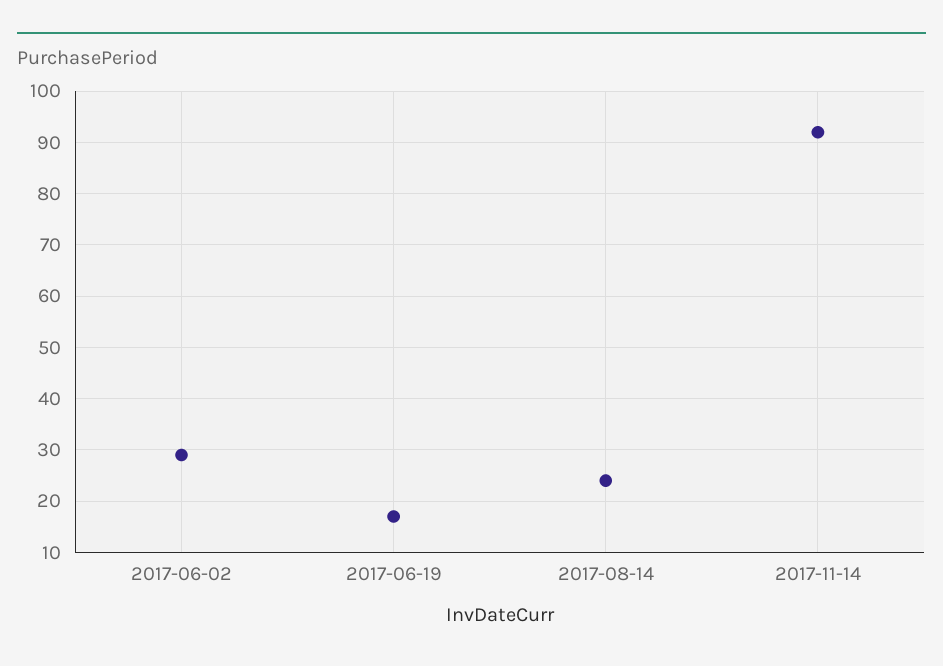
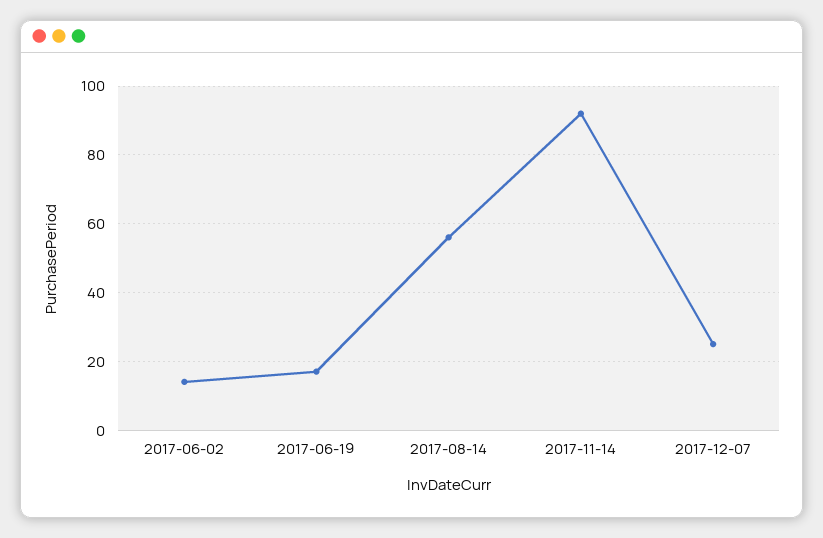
2017-06-02: 30 -> 15
2017-08-14: 25 -> 55
2017-12-07: none -> 25

